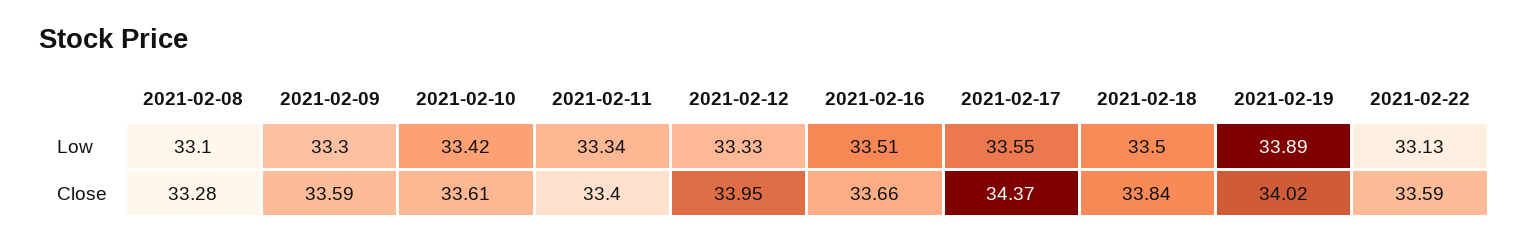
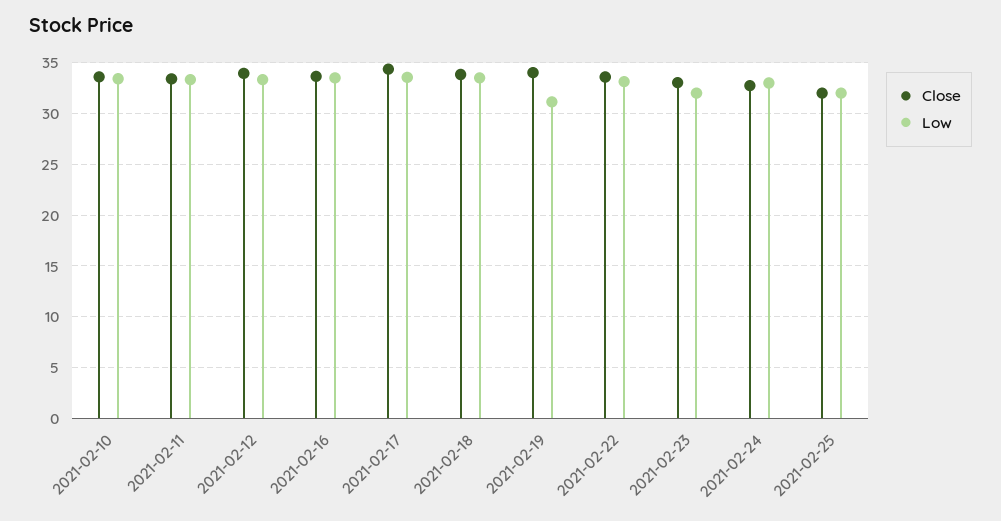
Low, 2021-02-08: 33.1 -> none
Low, 2021-02-09: 33.3 -> none
Low, 2021-02-19: 33.89 -> 31
Close, 2021-02-08: 33.28 -> none
Close, 2021-02-09: 33.59 -> none
Close, 2021-02-23: none -> 33
Low, 2021-02-23: none -> 32
Close, 2021-02-24: none -> 33
Low, 2021-02-24: none -> 33
Close, 2021-02-25: none -> 32
Low, 2021-02-25: none -> 32

